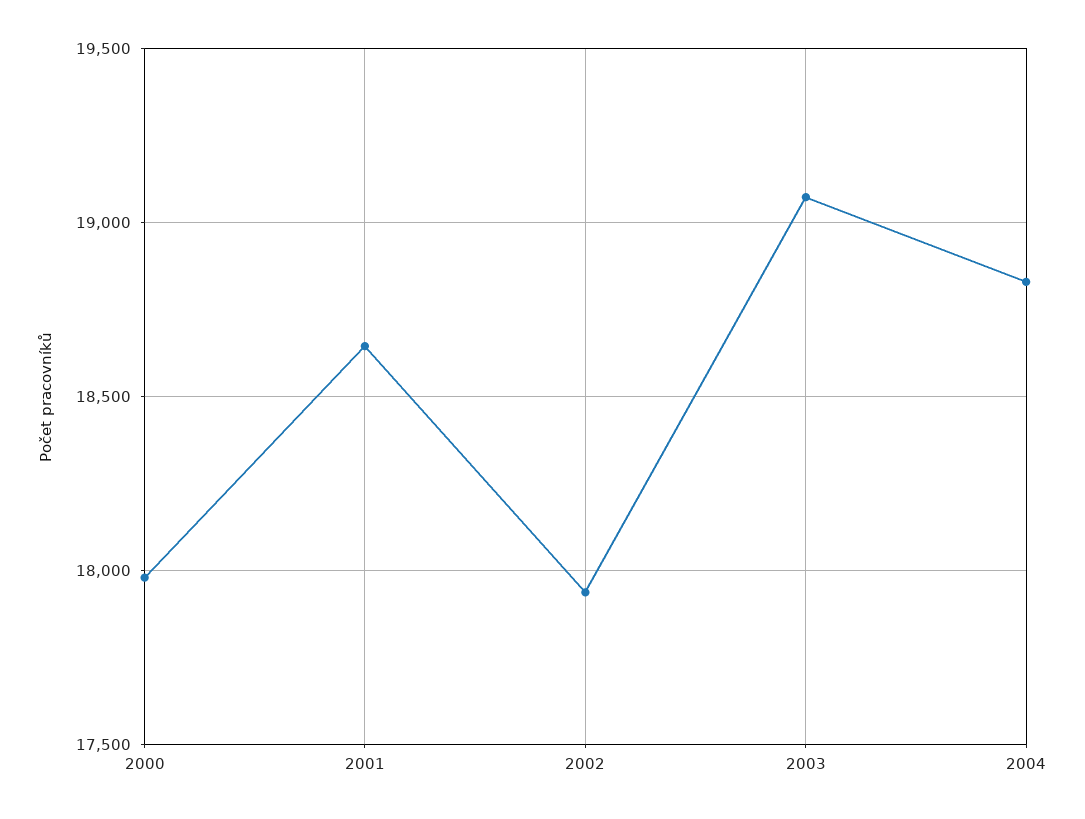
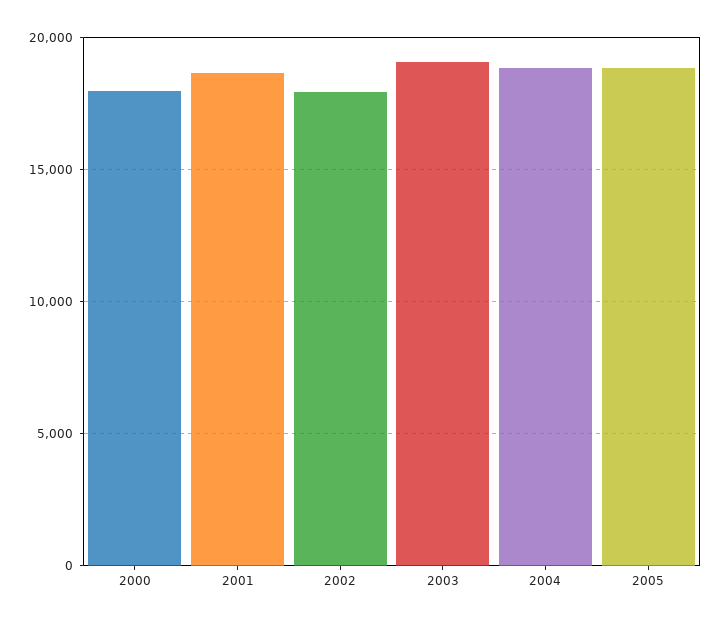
2005: none -> 19000

